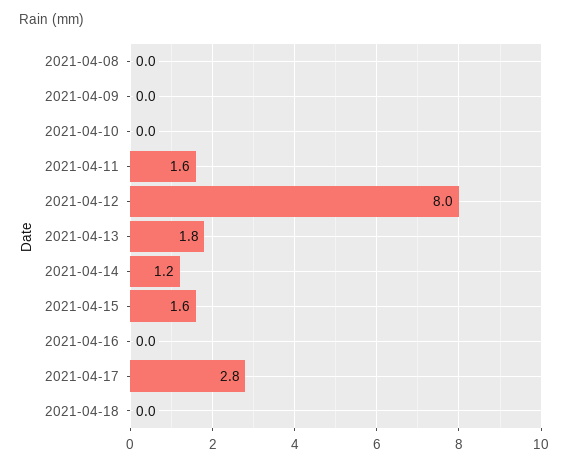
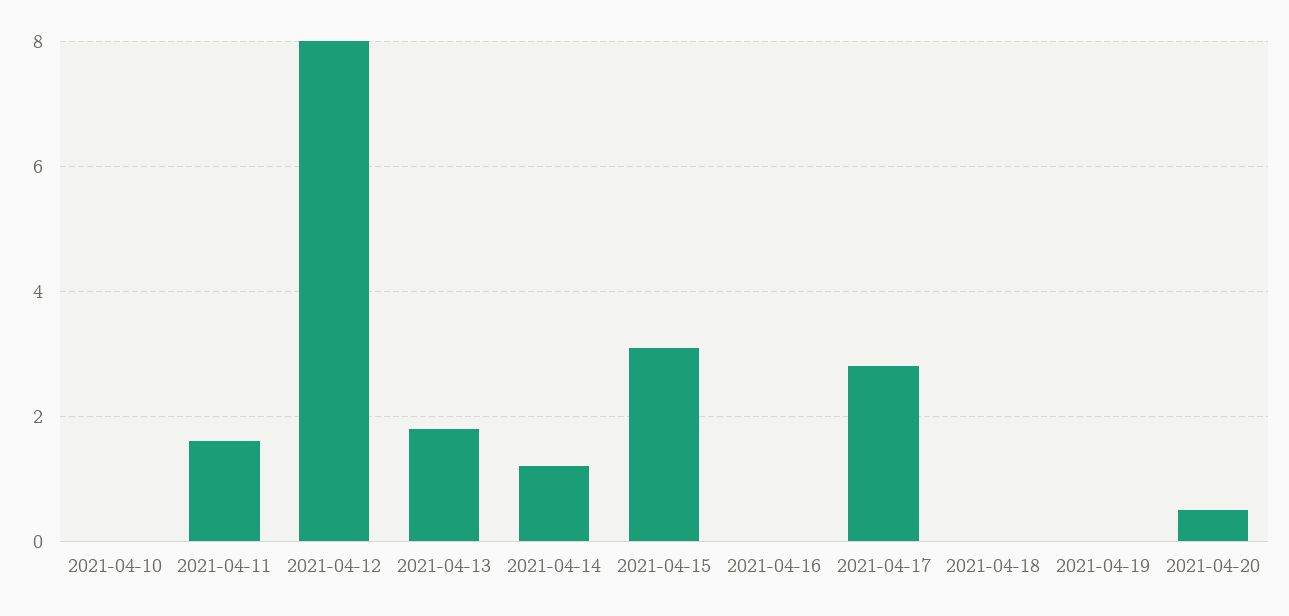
2021-04-08: 0 -> none
2021-04-09: 0 -> none
2021-04-15: 1.6 -> 3
2021-04-19: none -> 0
2021-04-20: none -> 0.5

